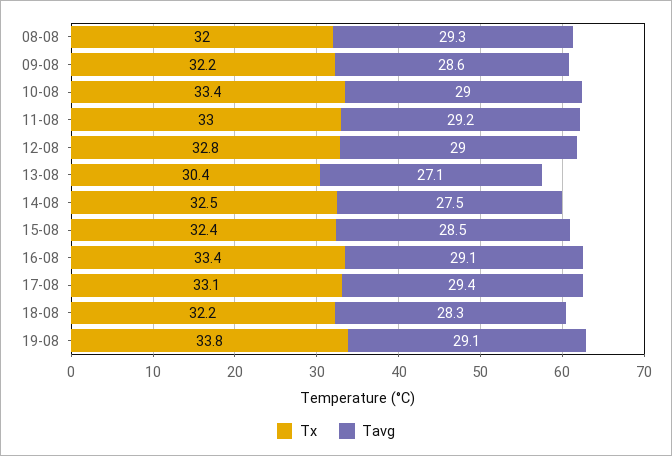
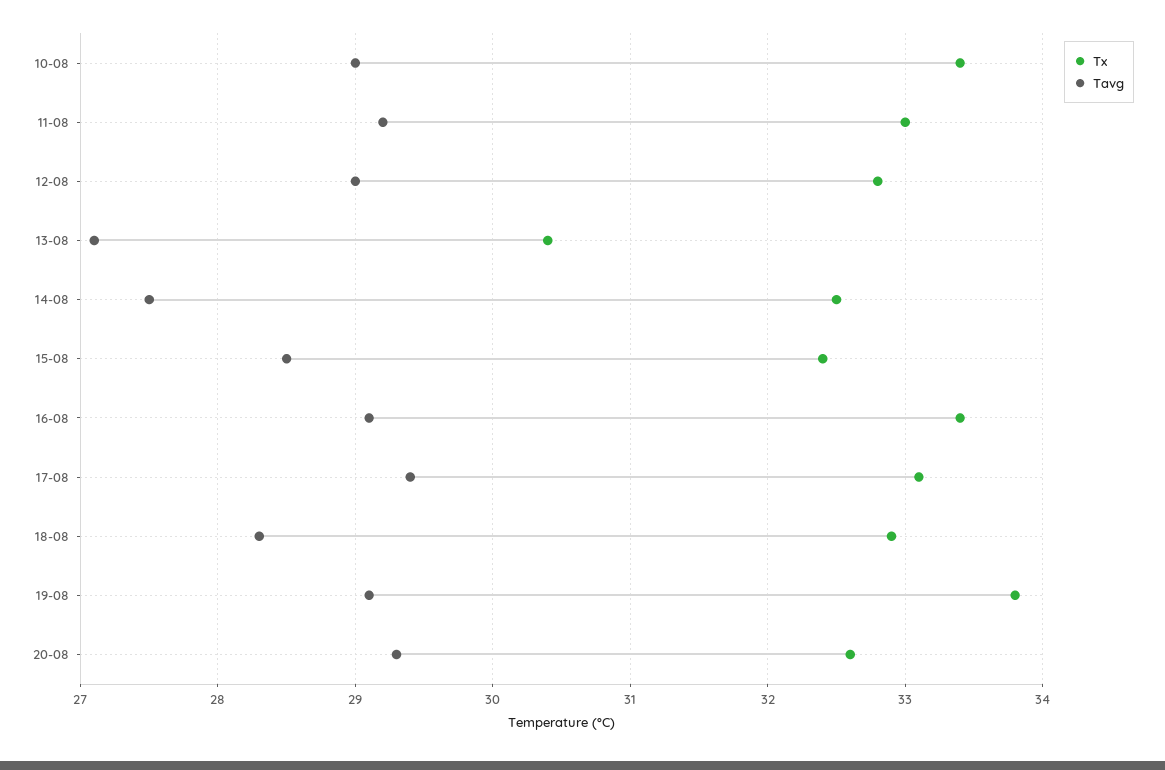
Tx, 08-08: 32 -> none
Tavg, 08-08: 29.3 -> none
Tx, 09-08: 32.2 -> none
Tavg, 09-08: 28.6 -> none
Tx, 18-08: 32.2 -> 32.9
Tx, 20-08: none -> 32.6
Tavg, 20-08: none -> 29.3

